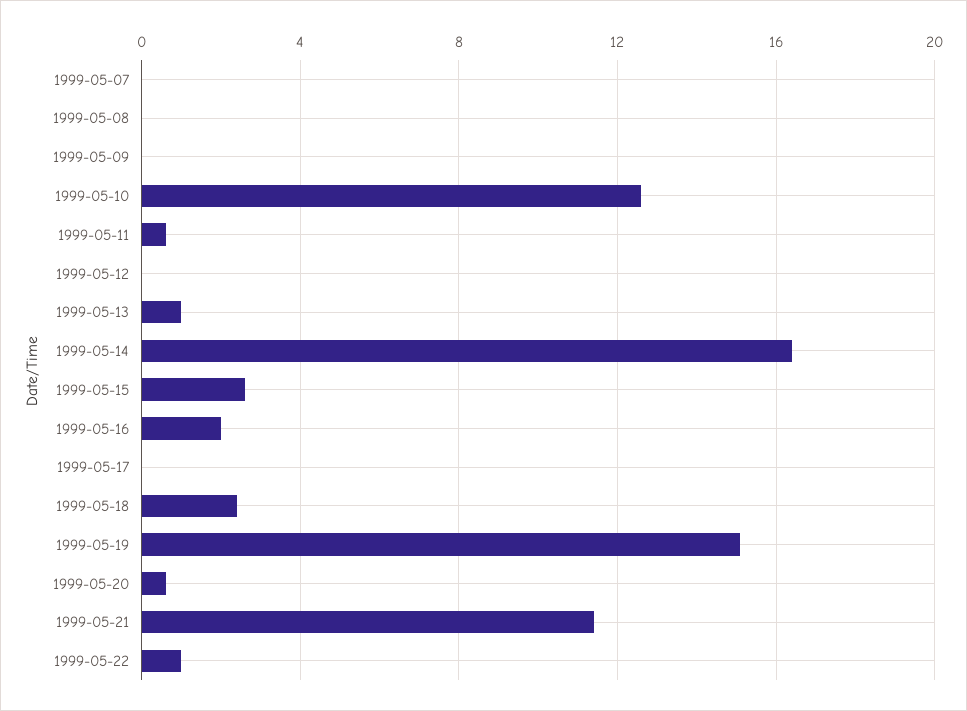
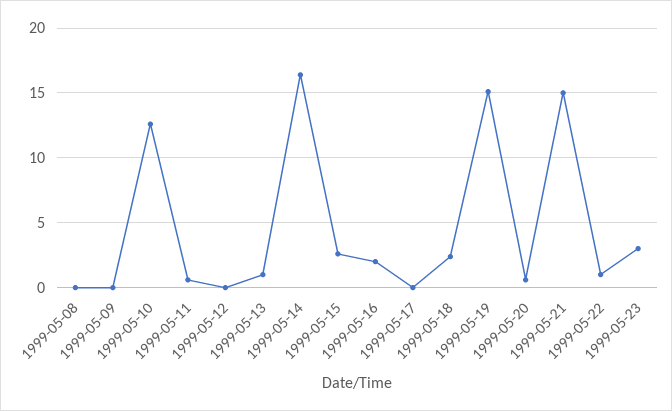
1999-05-07: 0 -> none
1999-05-21: 11.5 -> 15
1999-05-23: none -> 3

